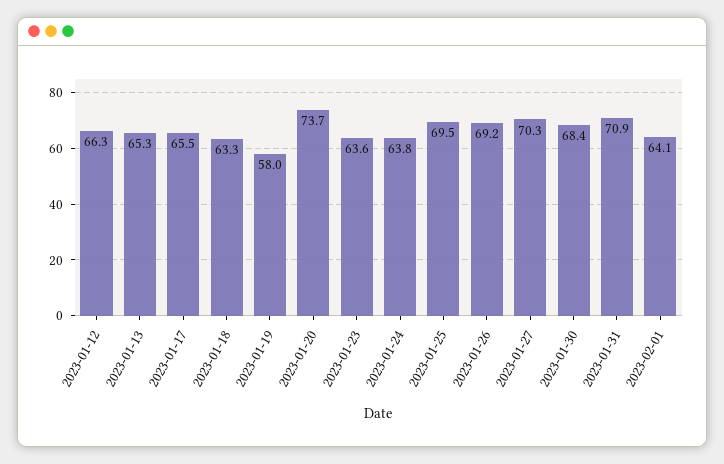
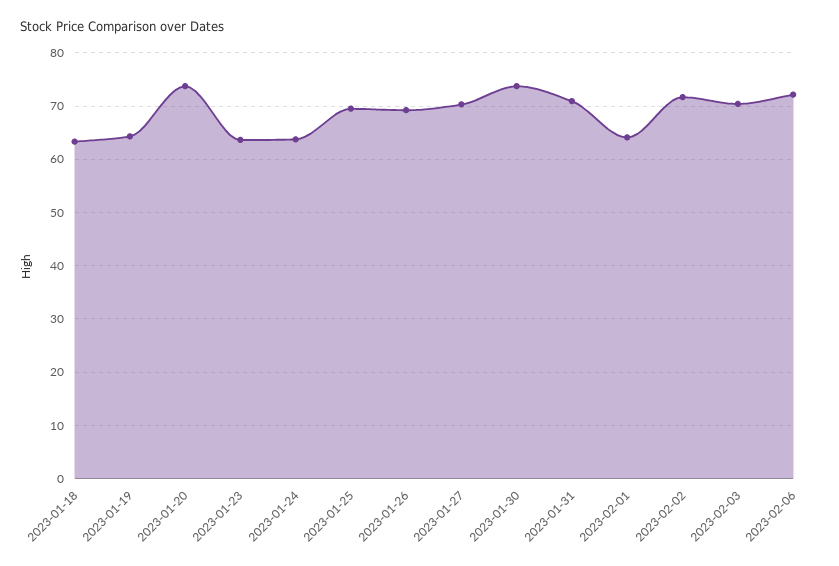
2023-01-12: 66.3 -> none
2023-01-13: 65.3 -> none
2023-01-17: 65.5 -> none
2023-01-19: 58 -> 64
2023-01-30: 68.4 -> 74
2023-02-02: none -> 72
2023-02-03: none -> 70
2023-02-06: none -> 72

